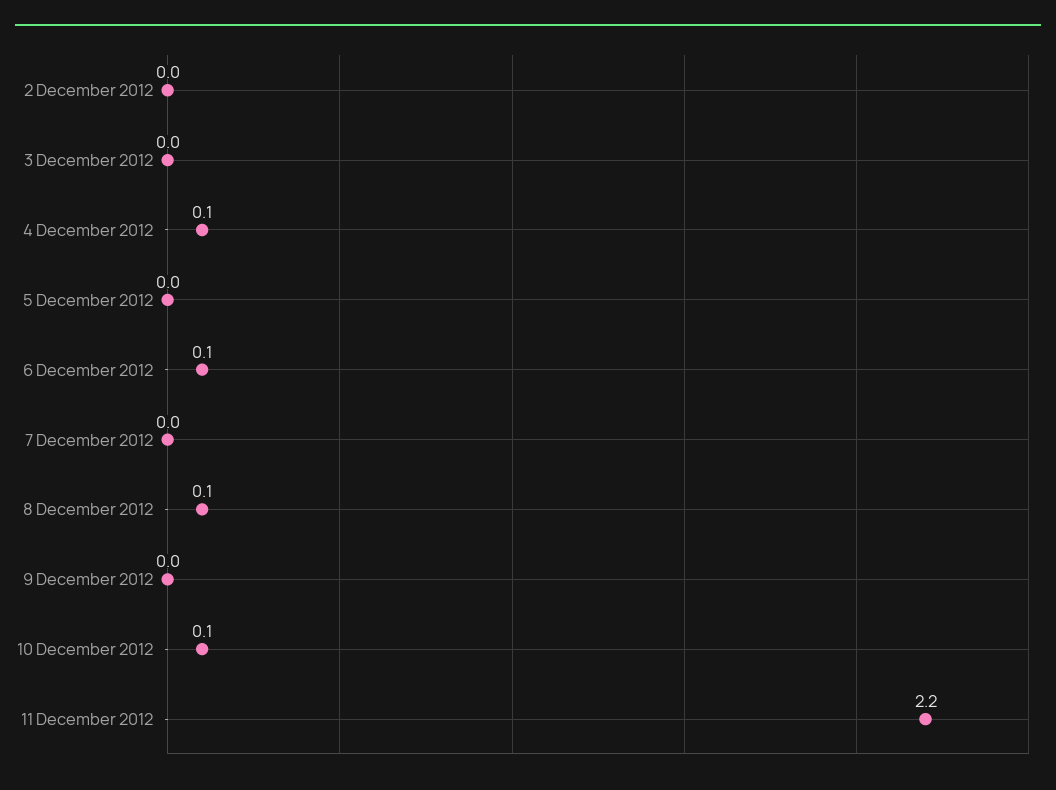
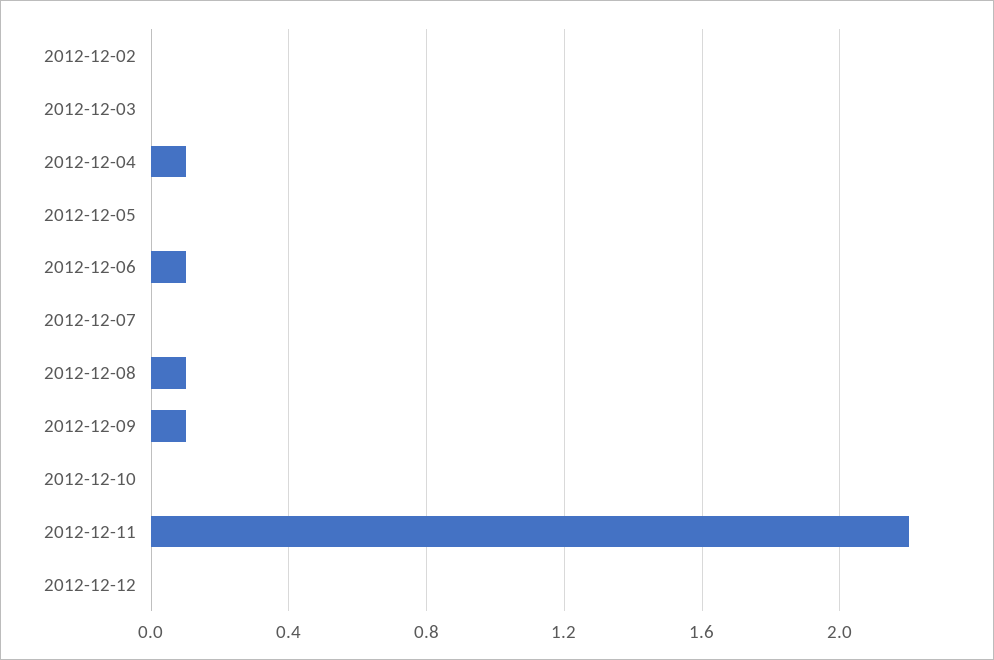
9 December 2012: 0 -> 0.1
10 December 2012: 0.1 -> 0
2012-12-12: none -> 0

